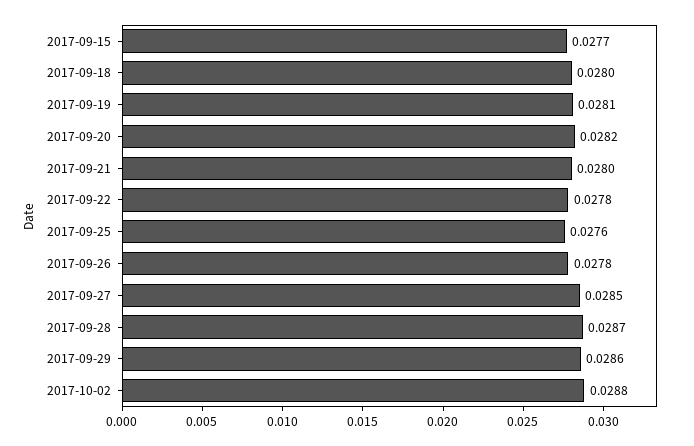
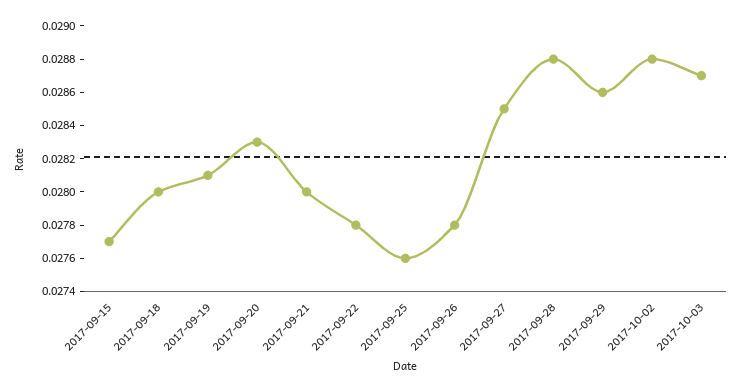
2017-09-20: 0.0282 -> 0.0283
2017-09-28: 0.0287 -> 0.0288
2017-10-03: none -> 0.0287

